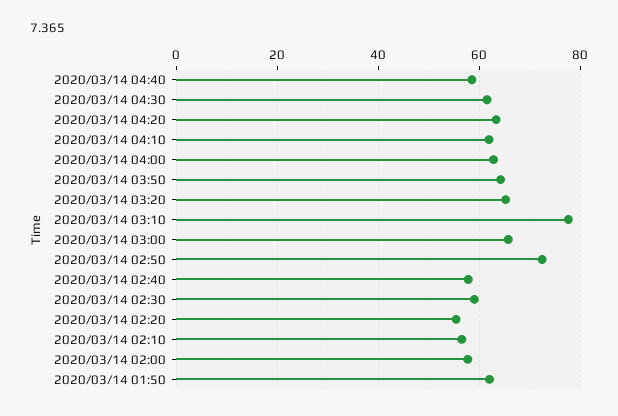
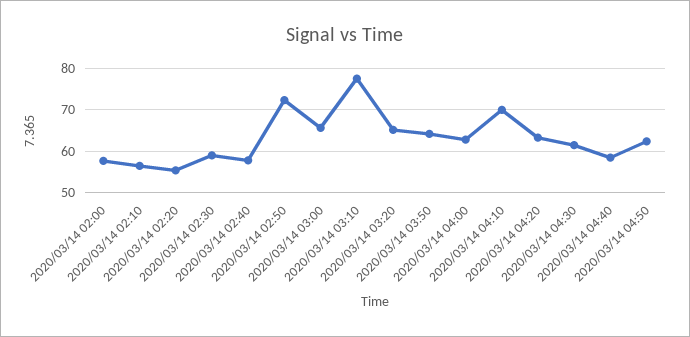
2020/03/14 04:10: 62 -> 70
2020/03/14 01:50: 62 -> none
2020/03/14 04:50: none -> 62

